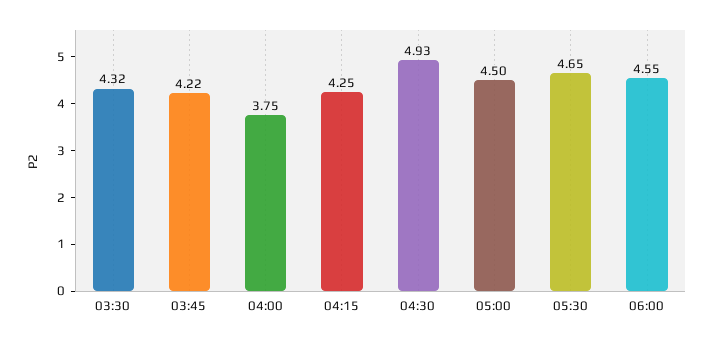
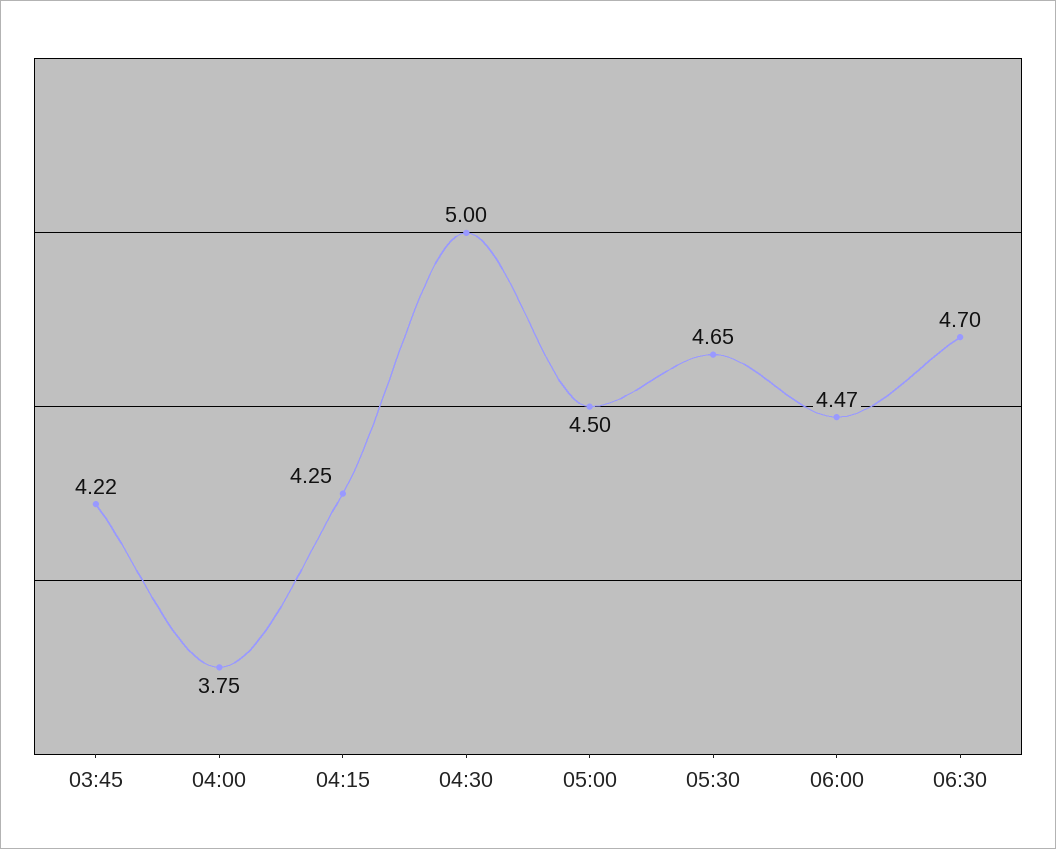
03:30: 4.32 -> none
04:30: 4.93 -> 5
06:00: 4.55 -> 4.47
06:30: none -> 4.7

